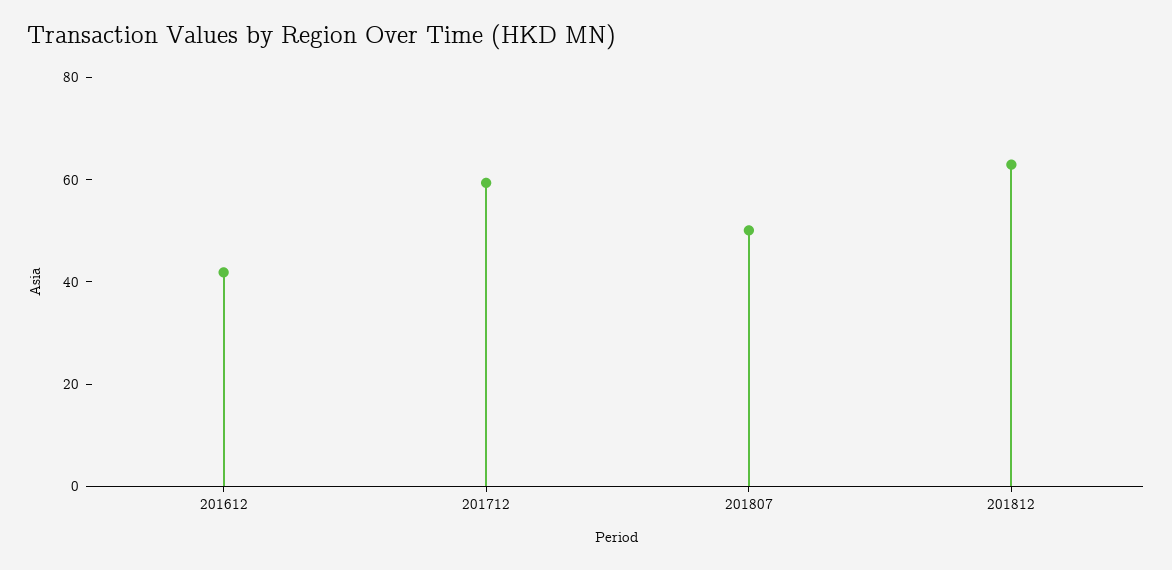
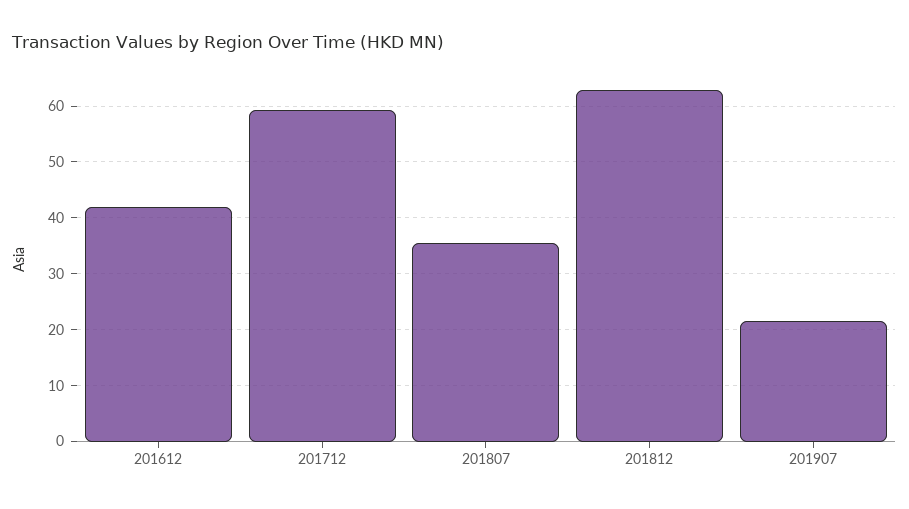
201807: 50 -> 36
201907: none -> 22

